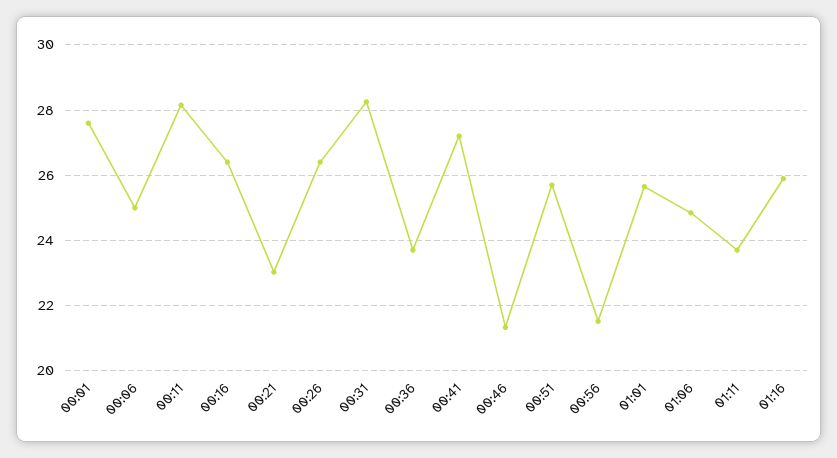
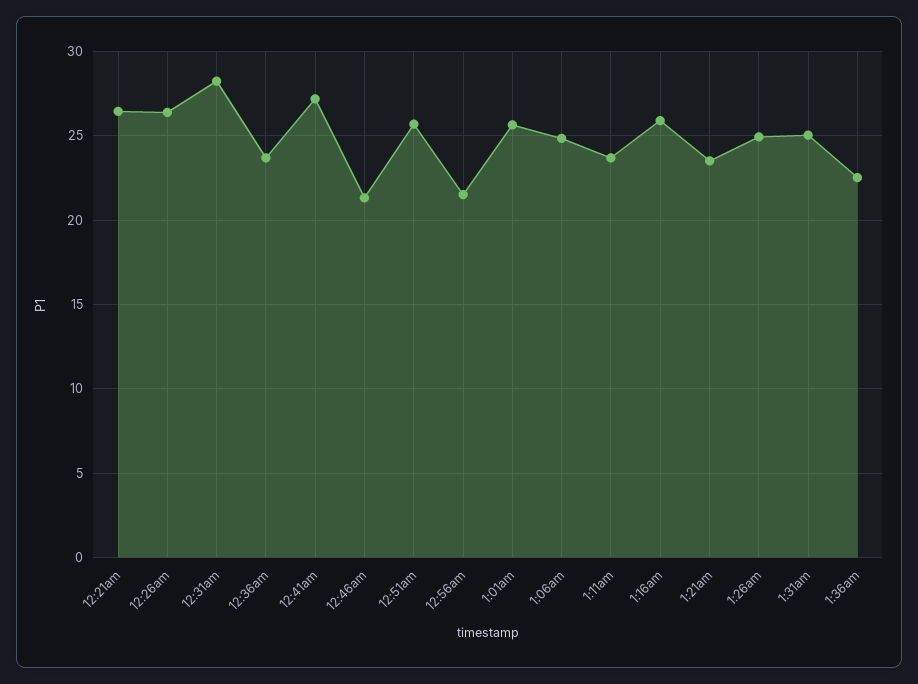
00:01: 27.6 -> none
00:06: 25 -> none
00:11: 28.2 -> none
00:16: 26.4 -> none
00:21: 23 -> 26.5
1:21am: none -> 23.5
1:26am: none -> 25
1:31am: none -> 25
1:36am: none -> 22.5

